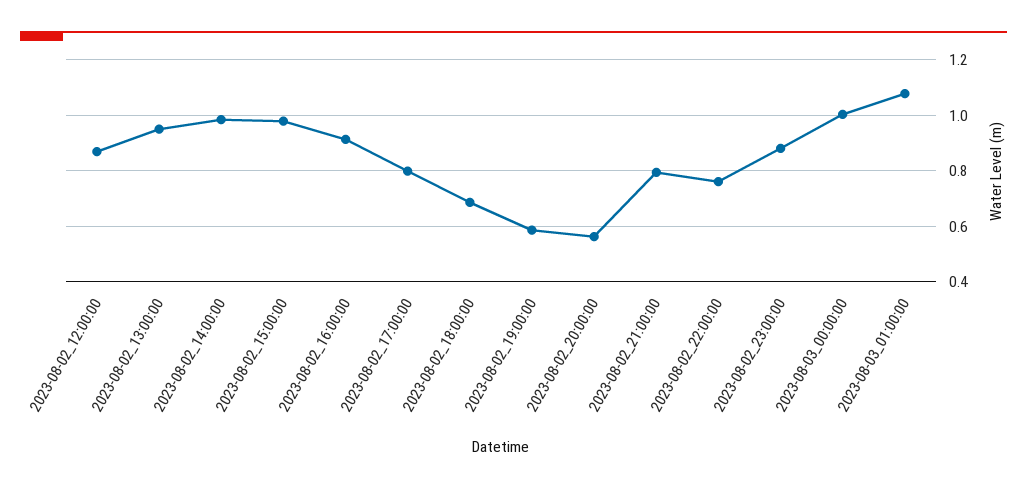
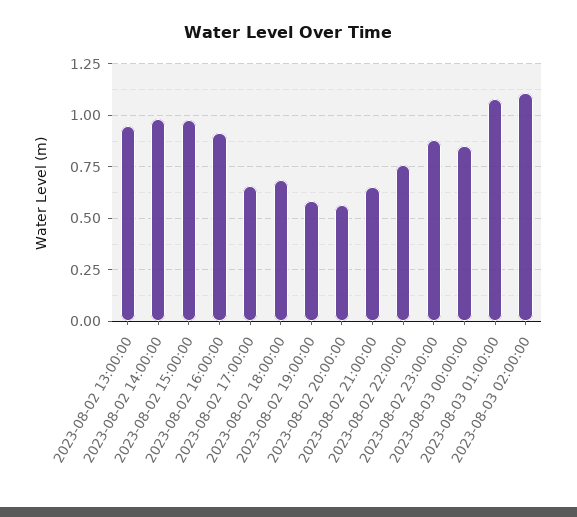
2023-08-02_12:00:00: 0.875 -> none
2023-08-02_17:00:00: 0.8 -> 0.65
2023-08-02_21:00:00: 0.8 -> 0.65
2023-08-03_00:00:00: 1 -> 0.85
2023-08-03 02:00:00: none -> 1.1

